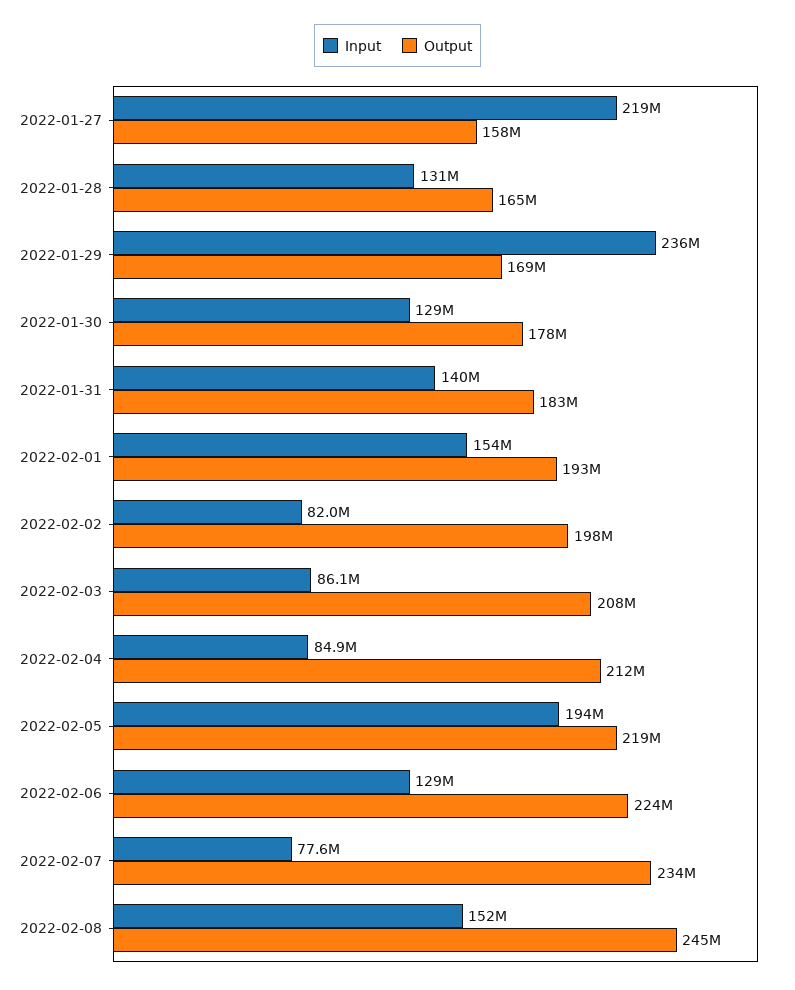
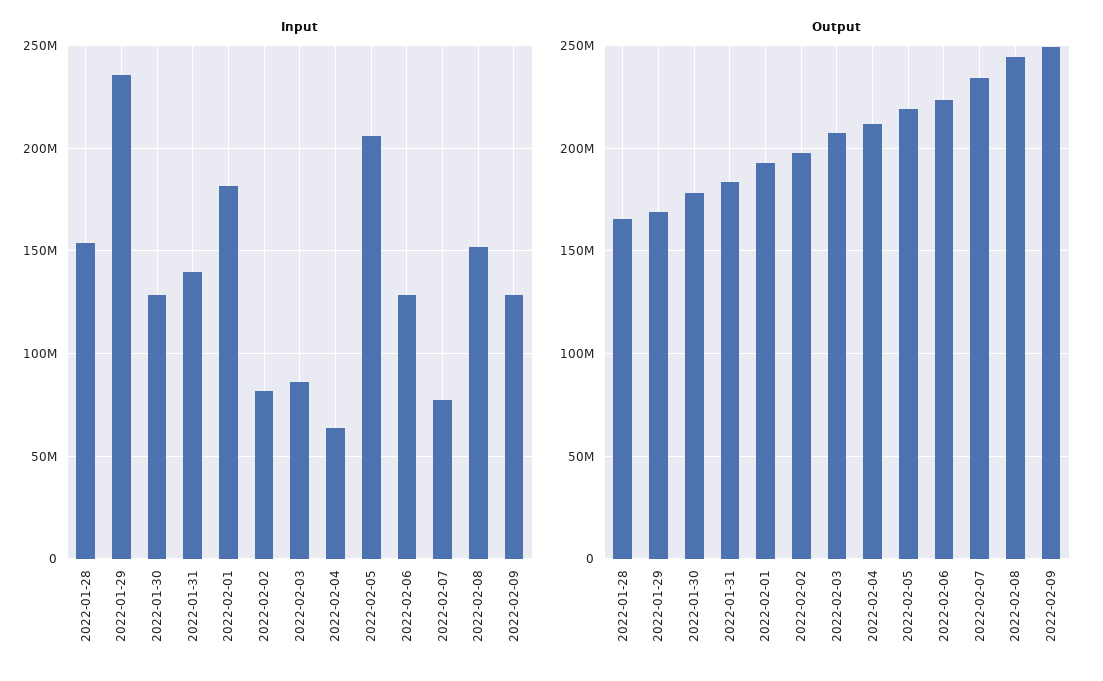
Input, 2022-01-27: 219000000 -> none
Output, 2022-01-27: 158000000 -> none
Input, 2022-01-28: 131000000 -> 155000000
Input, 2022-02-01: 154000000 -> 180000000
Input, 2022-02-04: 84900000 -> 65000000
Input, 2022-02-05: 194000000 -> 205000000
Input, 2022-02-09: none -> 130000000
Output, 2022-02-09: none -> 250000000

